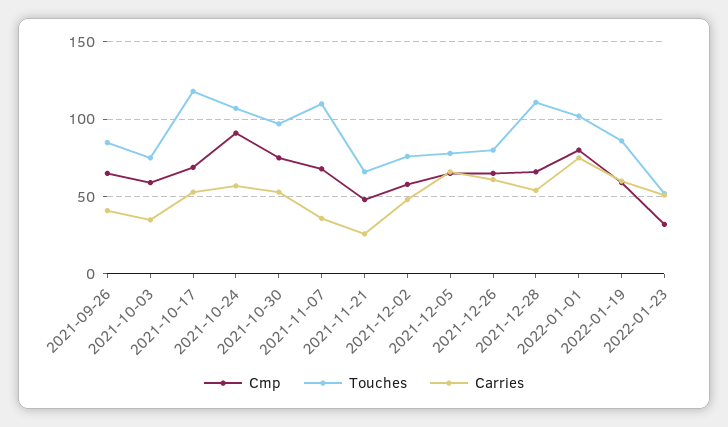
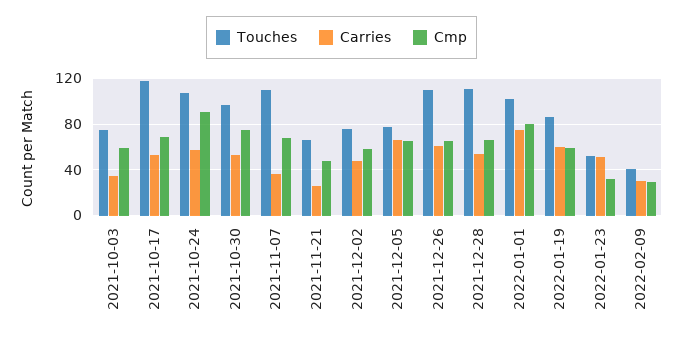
Cmp, 2021-09-26: 65 -> none
Touches, 2021-09-26: 85 -> none
Carries, 2021-09-26: 40 -> none
Touches, 2021-12-26: 80 -> 110
Touches, 2022-02-09: none -> 40
Carries, 2022-02-09: none -> 30
Cmp, 2022-02-09: none -> 30

